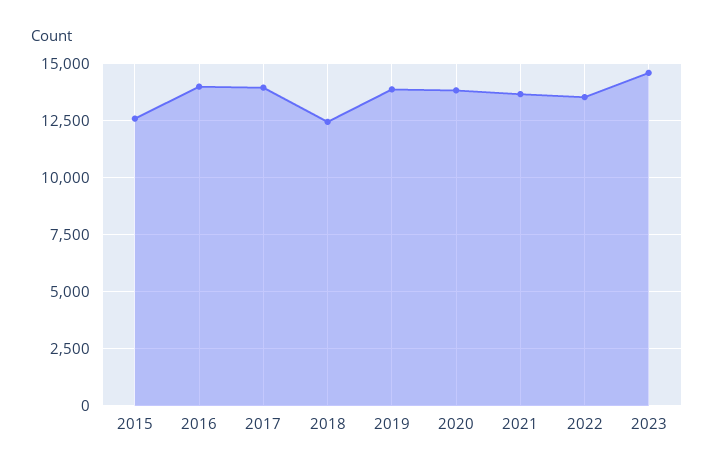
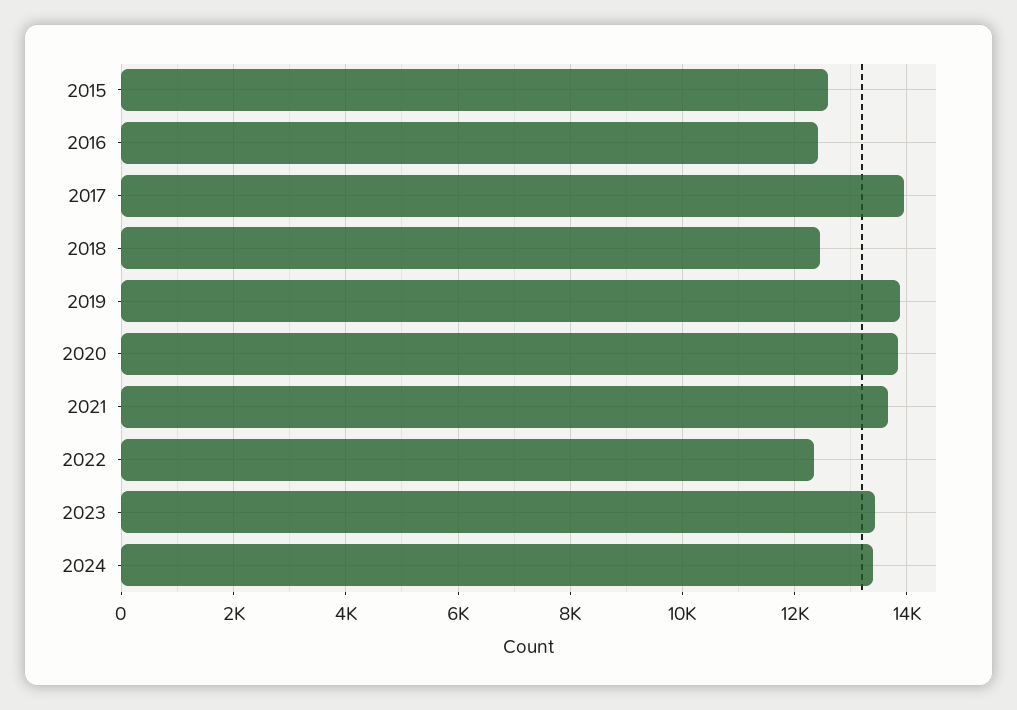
2016: 14000 -> 12400
2022: 13500 -> 12400
2023: 14500 -> 13400
2024: none -> 13400

